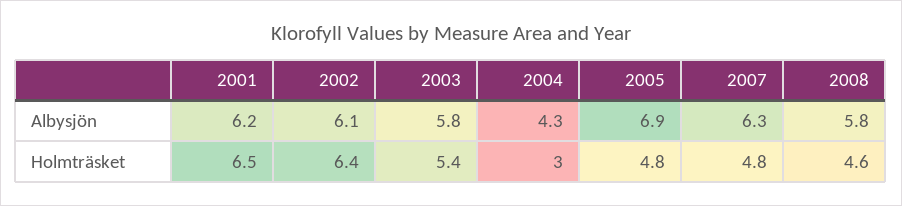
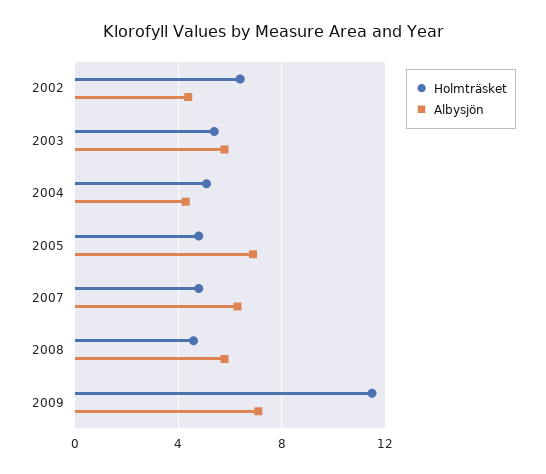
Albysjön, 2001: 6.2 -> none
Albysjön, 2002: 6.1 -> 4.5
Holmträsket, 2001: 6.5 -> none
Holmträsket, 2004: 3 -> 5
Holmträsket, 2009: none -> 11.5
Albysjön, 2009: none -> 7

